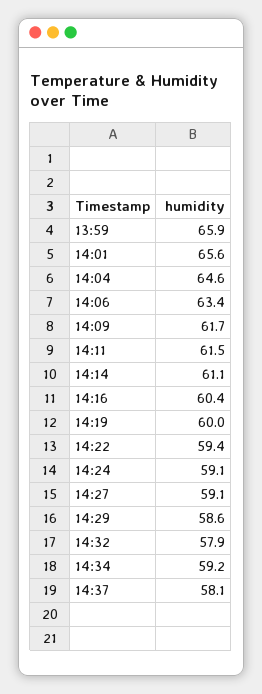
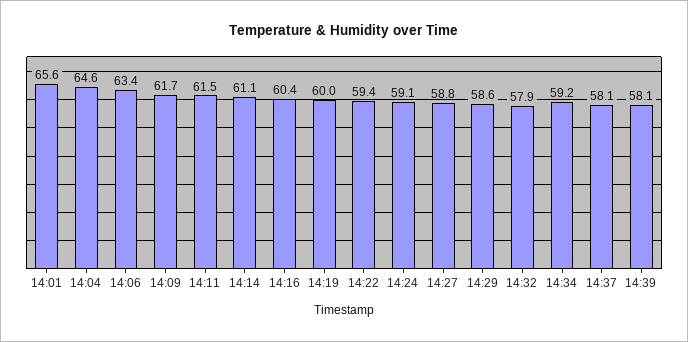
13:59: 65.9 -> none
14:27: 59.1 -> 58.8
14:39: none -> 58.1

